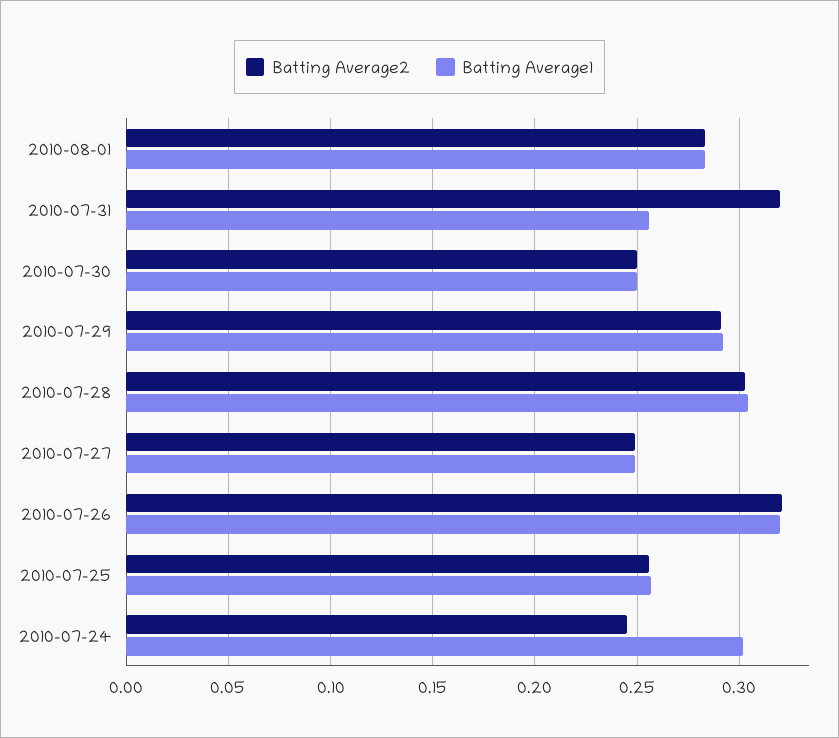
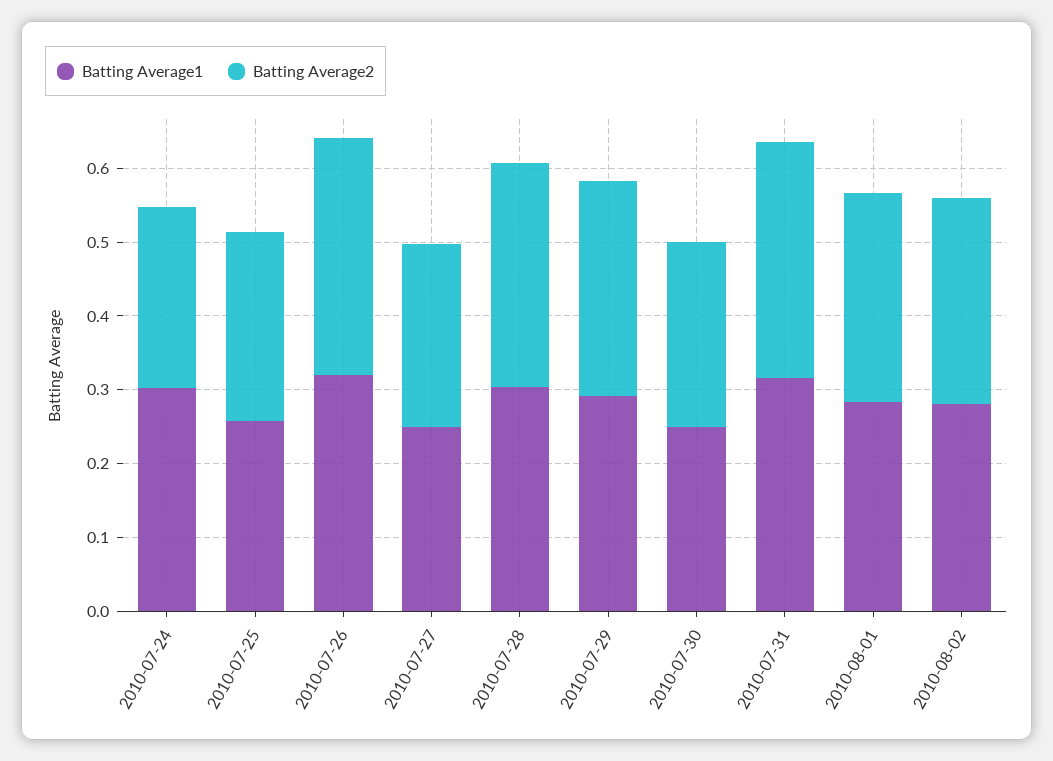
Batting Average1, 2010-07-31: 0.255 -> 0.32
Batting Average1, 2010-08-02: none -> 0.28
Batting Average2, 2010-08-02: none -> 0.28

